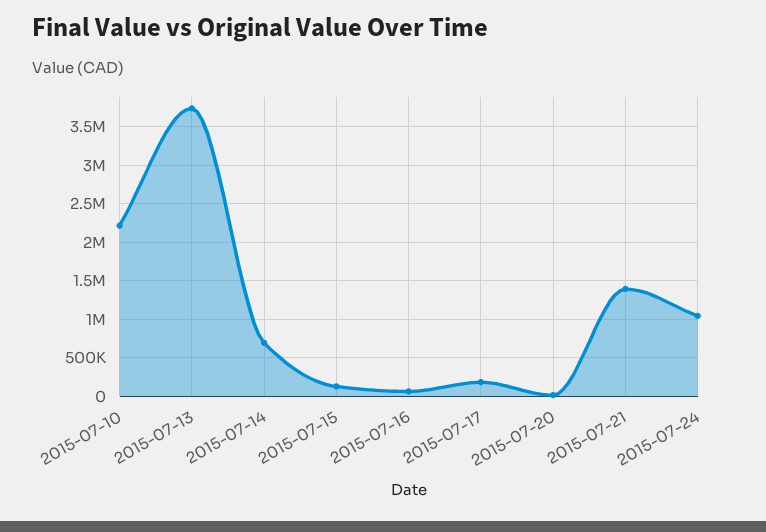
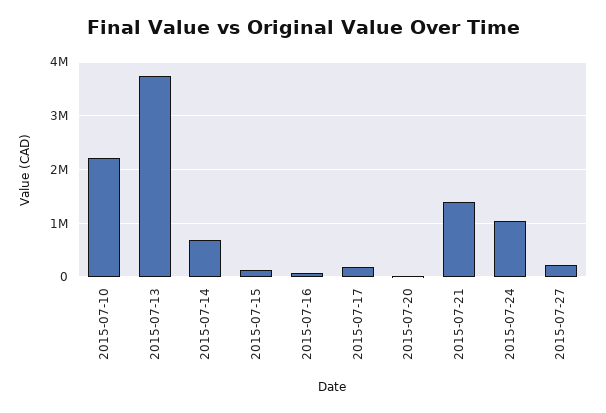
2015-07-27: none -> 200000

